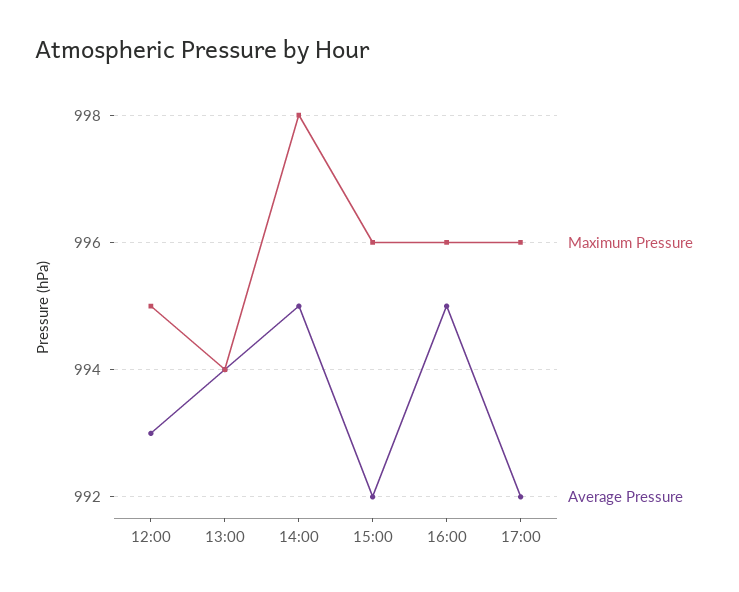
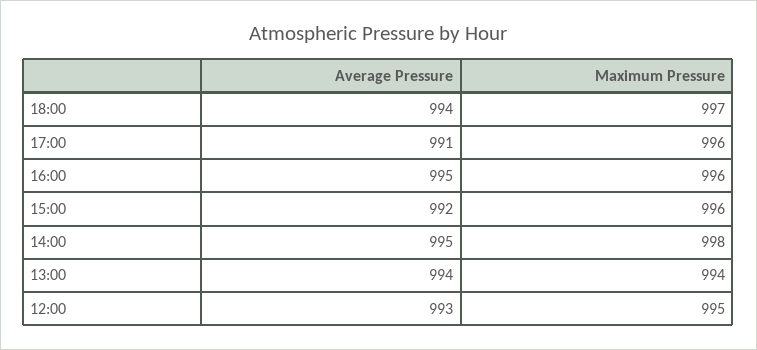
Average Pressure, 17:00: 992 -> 991
Average Pressure, 18:00: none -> 994
Maximum Pressure, 18:00: none -> 997

